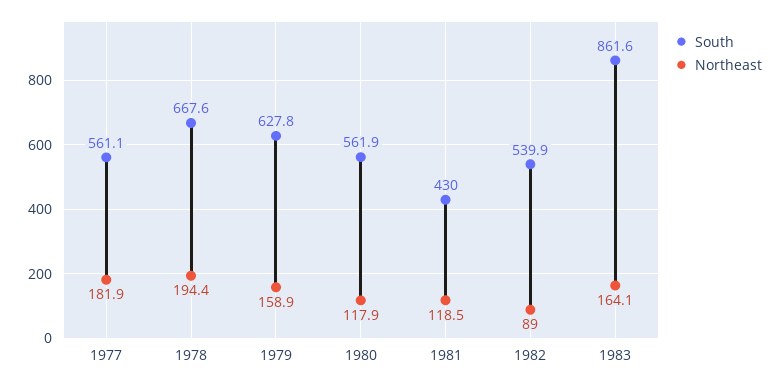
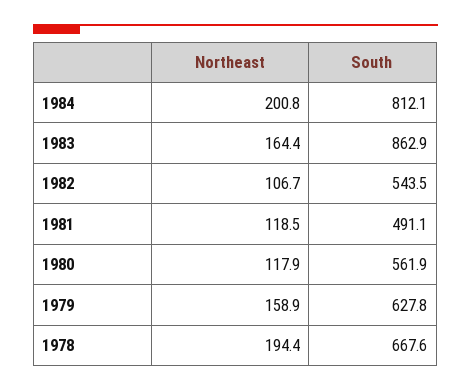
South, 1977: 561.1 -> none
Northeast, 1977: 181.9 -> none
South, 1981: 430 -> 491.1
South, 1982: 539.9 -> 543.5
Northeast, 1982: 89 -> 106.7
South, 1983: 861.6 -> 862.9
Northeast, 1983: 164.1 -> 164.4
Northeast, 1984: none -> 200.8
South, 1984: none -> 812.1

